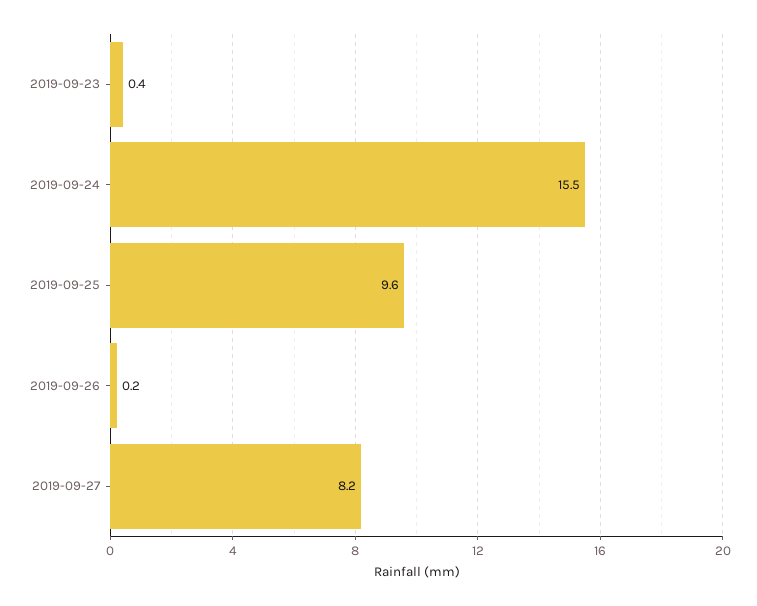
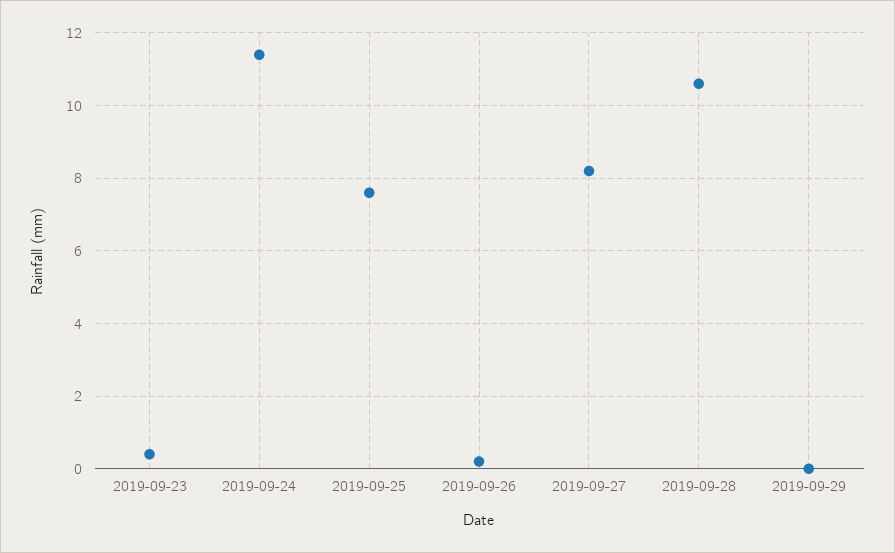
2019-09-24: 15.5 -> 11.5
2019-09-25: 9.6 -> 7.5
2019-09-28: none -> 10.5
2019-09-29: none -> 0

